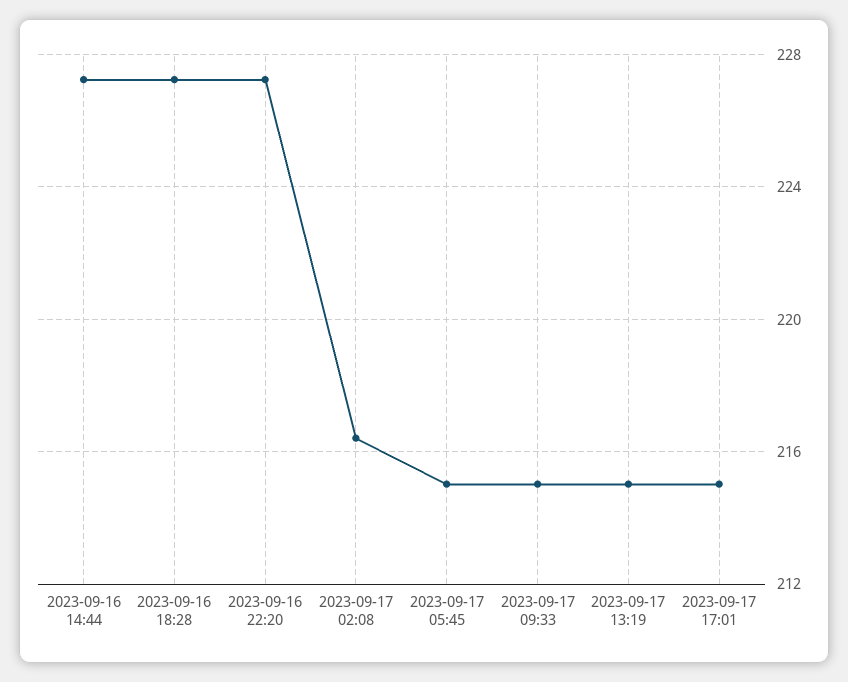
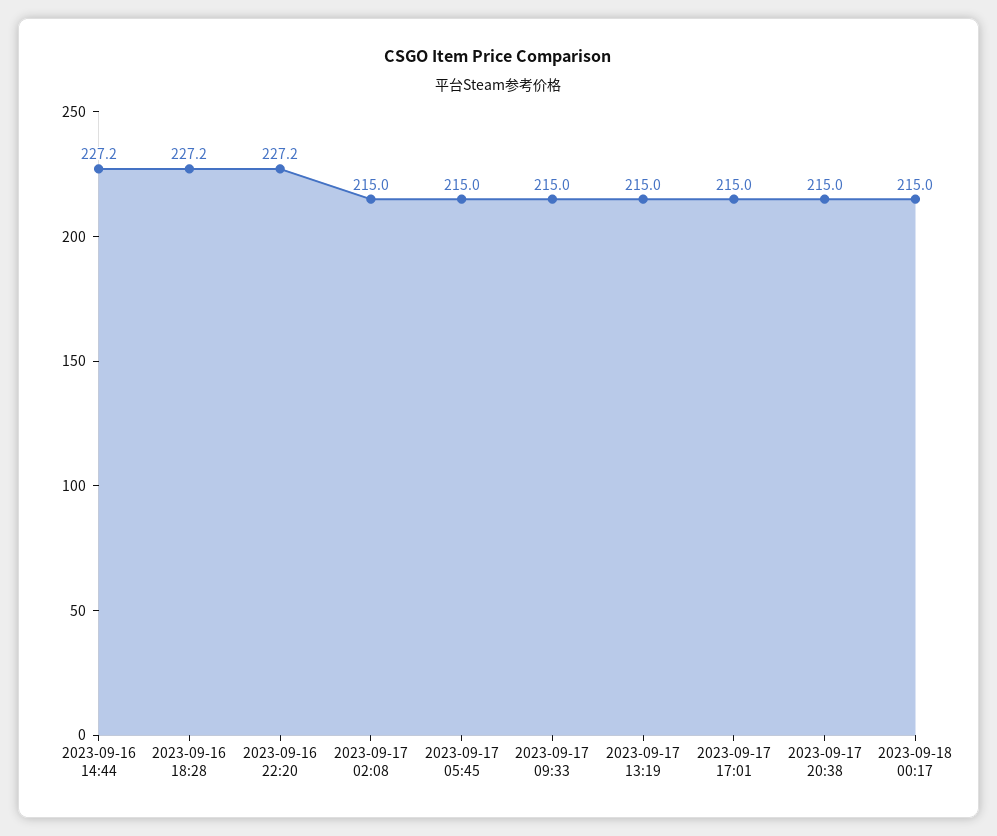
2023-09-17 02:08: 216.5 -> 215
2023-09-17 20:38: none -> 215
2023-09-18 00:17: none -> 215

